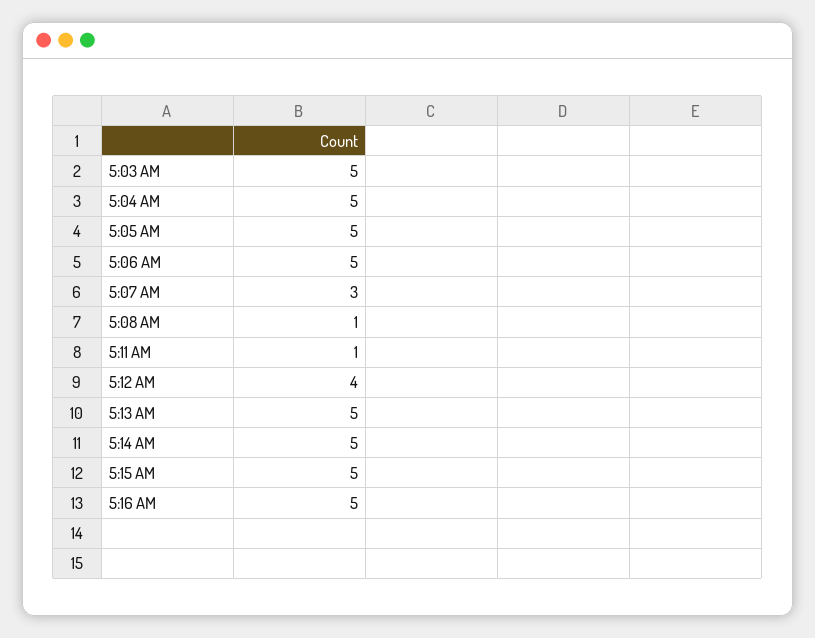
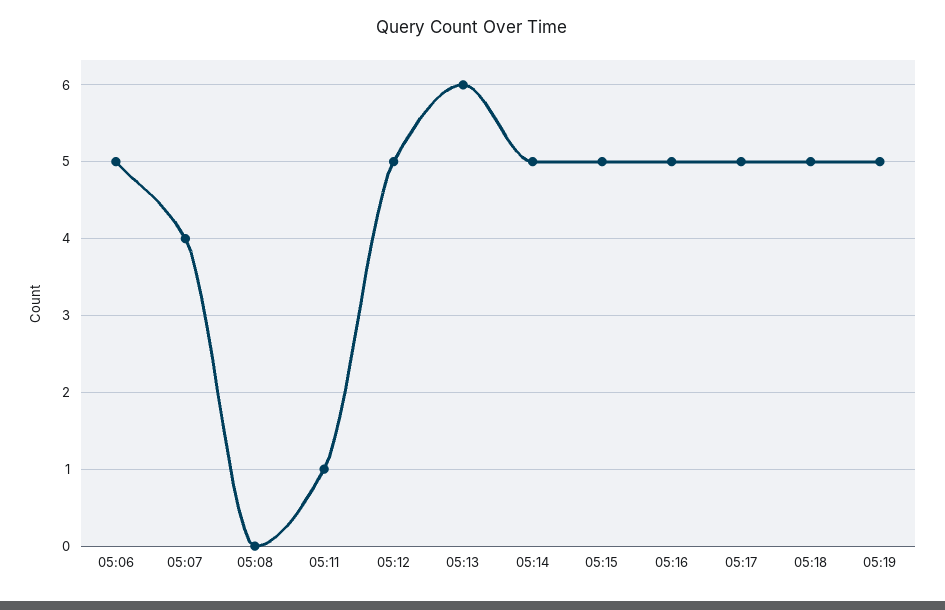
5:03 AM: 5 -> none
5:04 AM: 5 -> none
5:05 AM: 5 -> none
5:07 AM: 3 -> 4
5:08 AM: 1 -> 0
5:12 AM: 4 -> 5
5:13 AM: 5 -> 6
05:17: none -> 5
05:18: none -> 5
05:19: none -> 5

